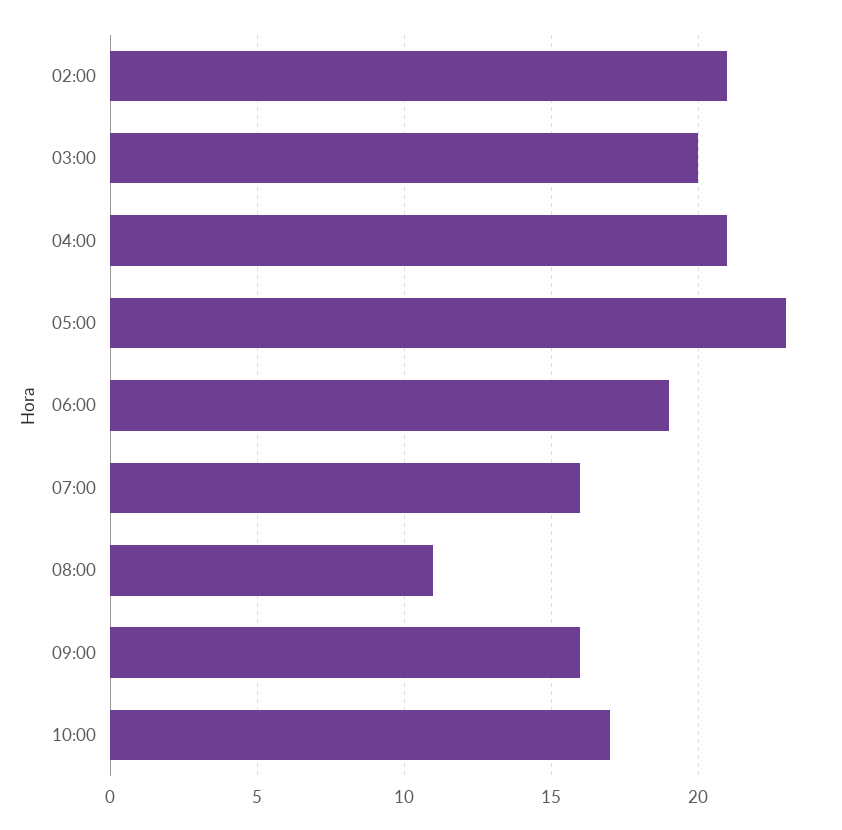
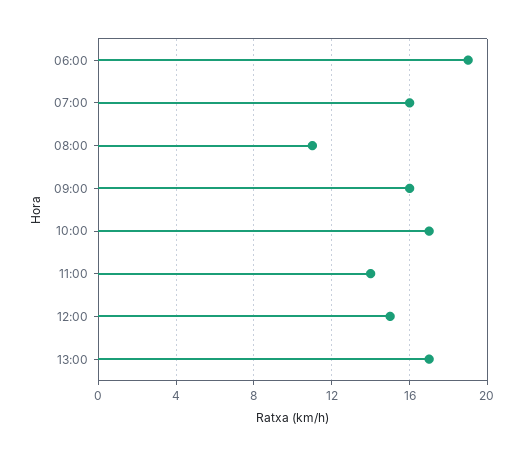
02:00: 21 -> none
03:00: 20 -> none
04:00: 21 -> none
05:00: 23 -> none
11:00: none -> 14
12:00: none -> 15
13:00: none -> 17

